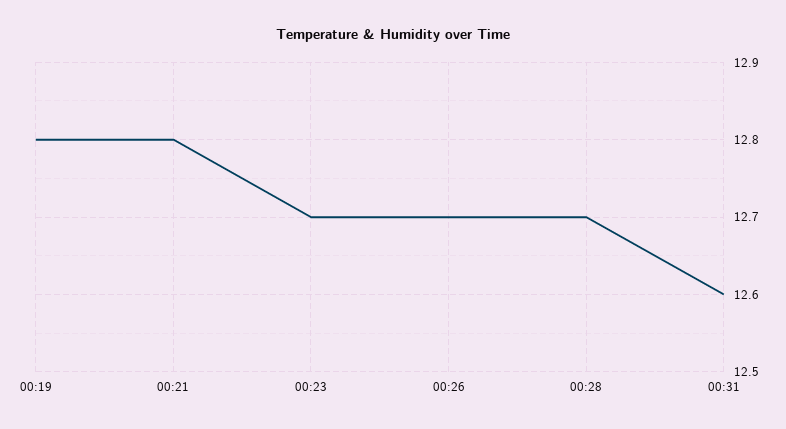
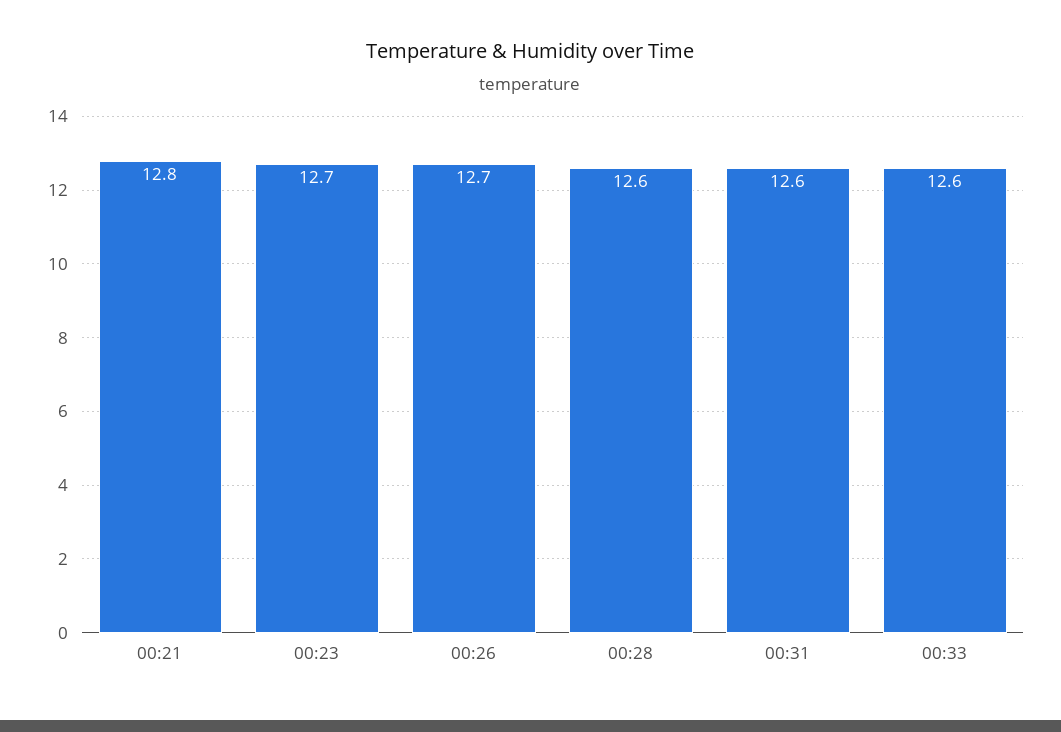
00:19: 12.8 -> none
00:28: 12.7 -> 12.6
00:33: none -> 12.6

